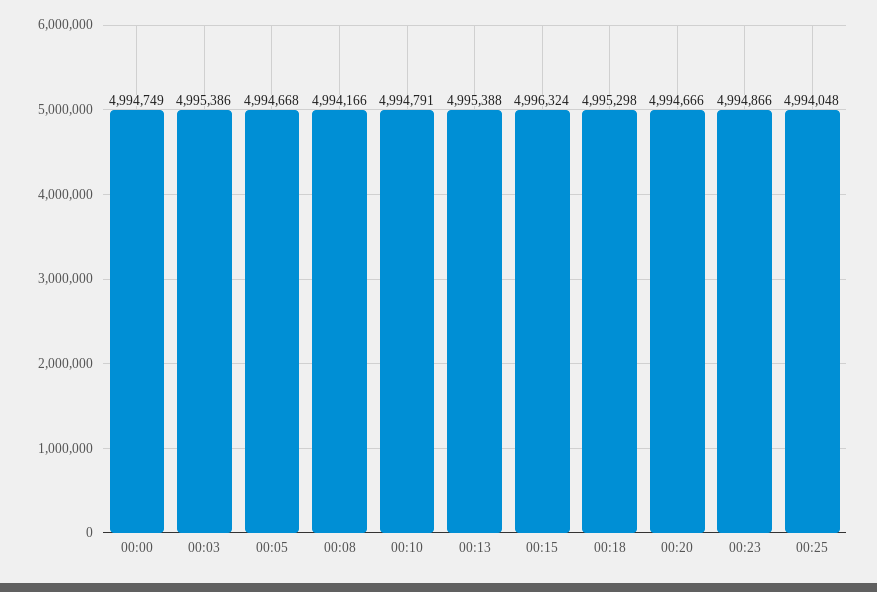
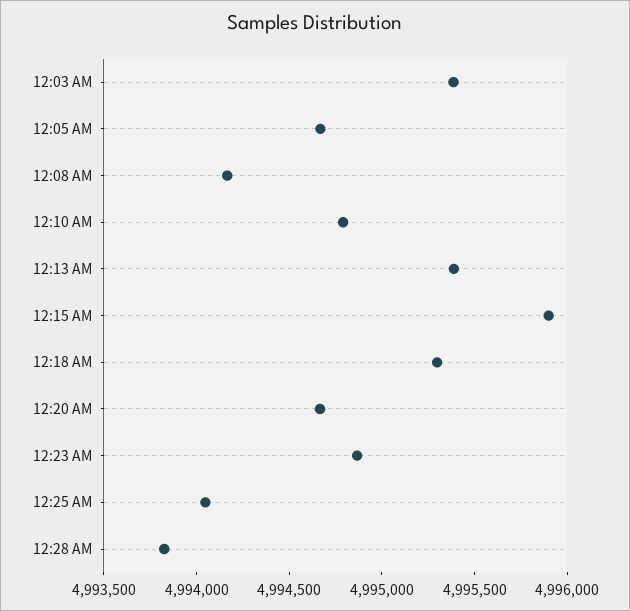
00:00: 4994749 -> none
00:15: 4996324 -> 4995900
12:28 AM: none -> 4993800

